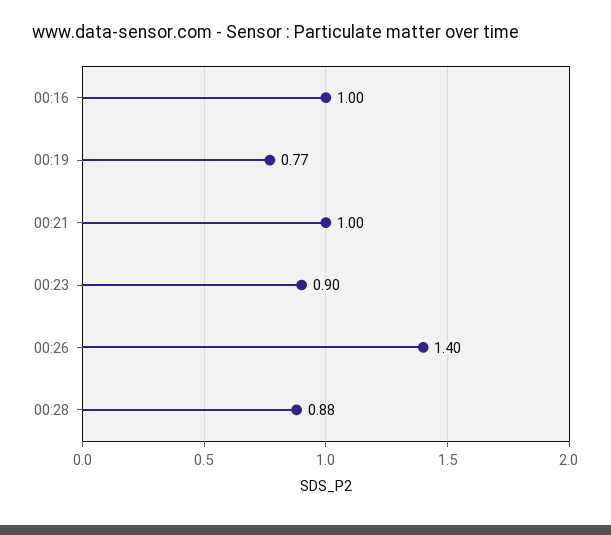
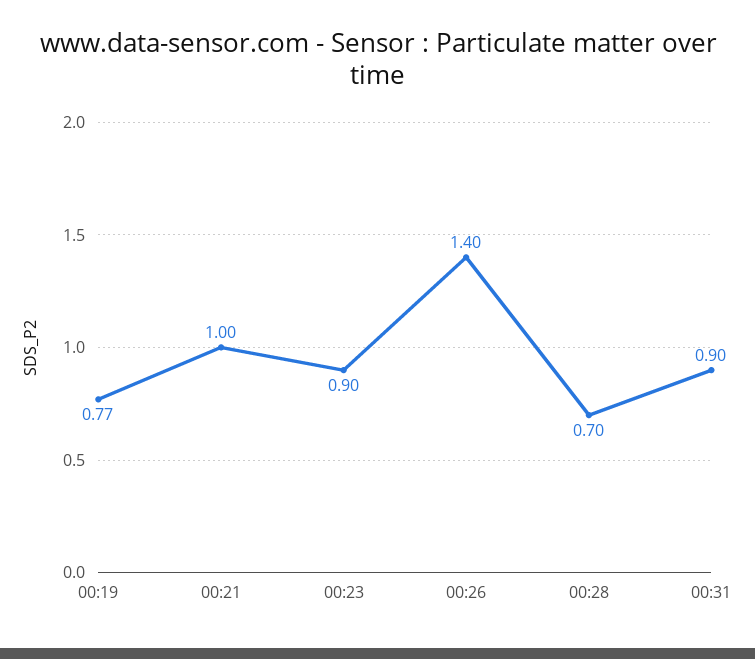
00:16: 1 -> none
00:28: 0.88 -> 0.7
00:31: none -> 0.9

